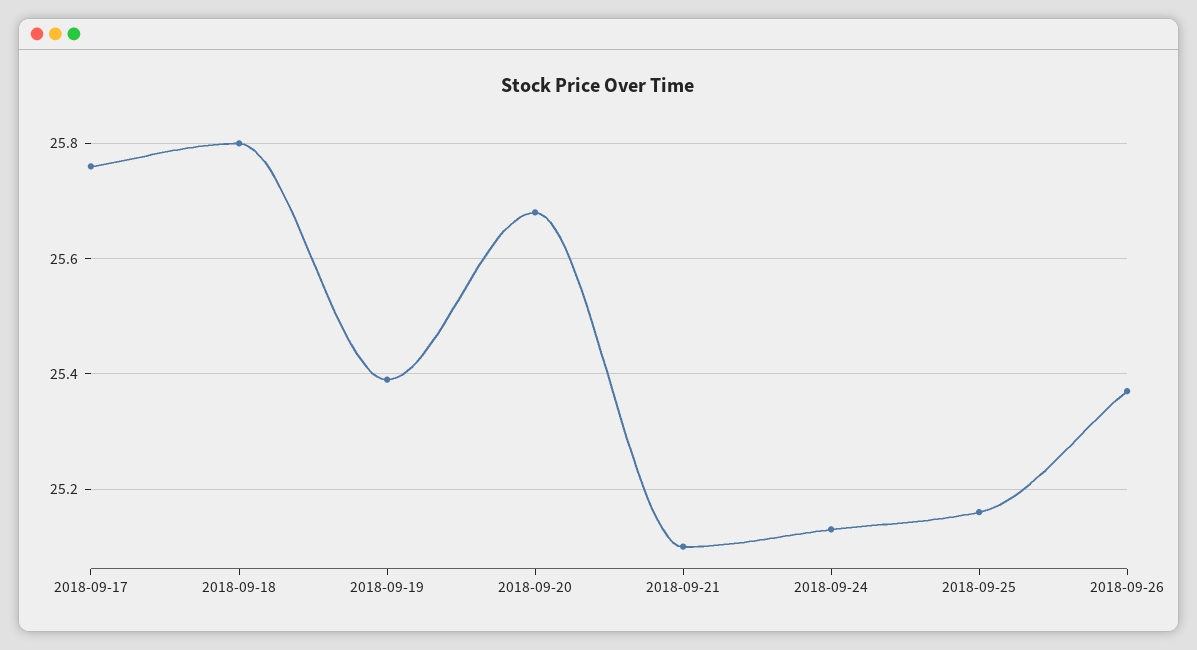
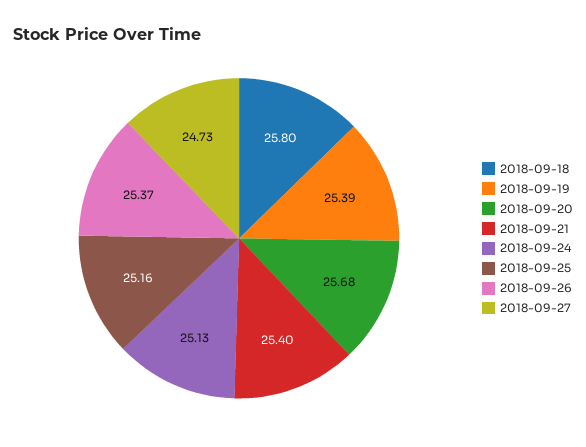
2018-09-17: 25.75 -> none
2018-09-21: 25.1 -> 25.4
2018-09-27: none -> 24.73

